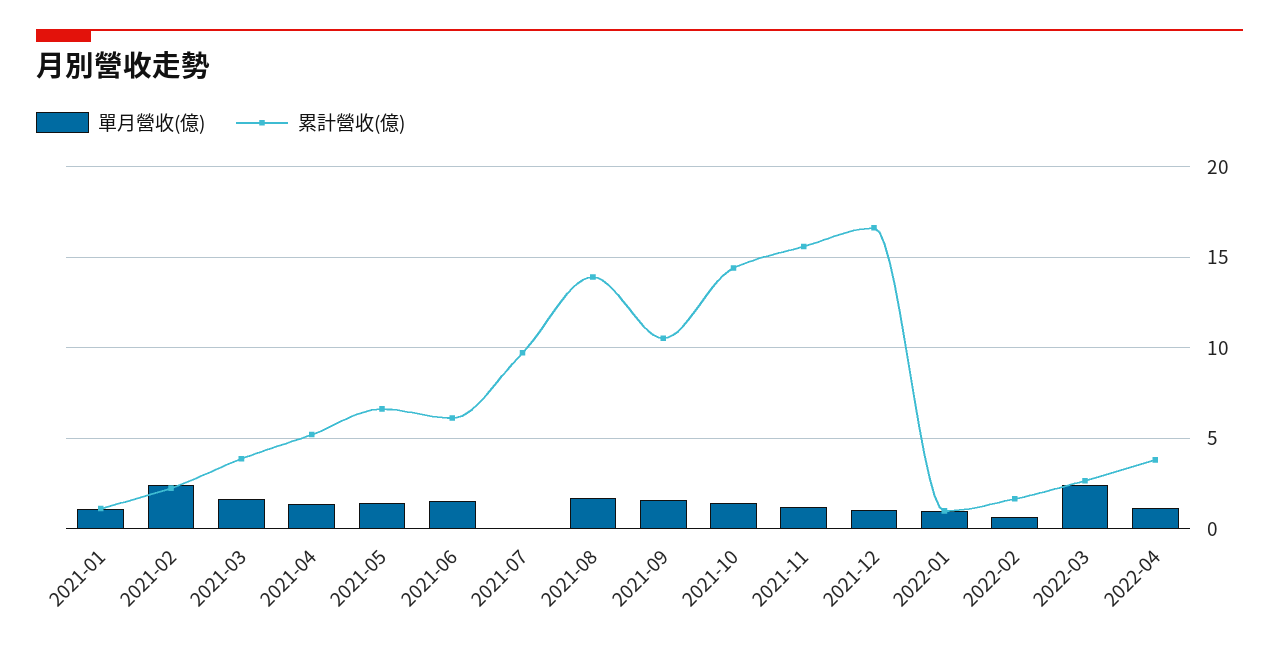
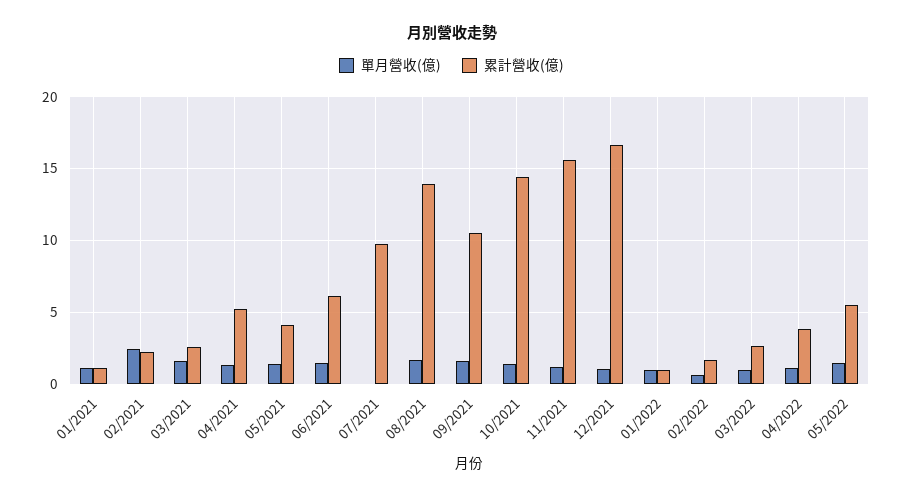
累計營收(億), 2021-03: 4 -> 2.5
累計營收(億), 2021-05: 6.5 -> 4
單月營收(億), 2022-03: 2.5 -> 1
單月營收(億), 05/2022: none -> 1.5
累計營收(億), 05/2022: none -> 5.5

